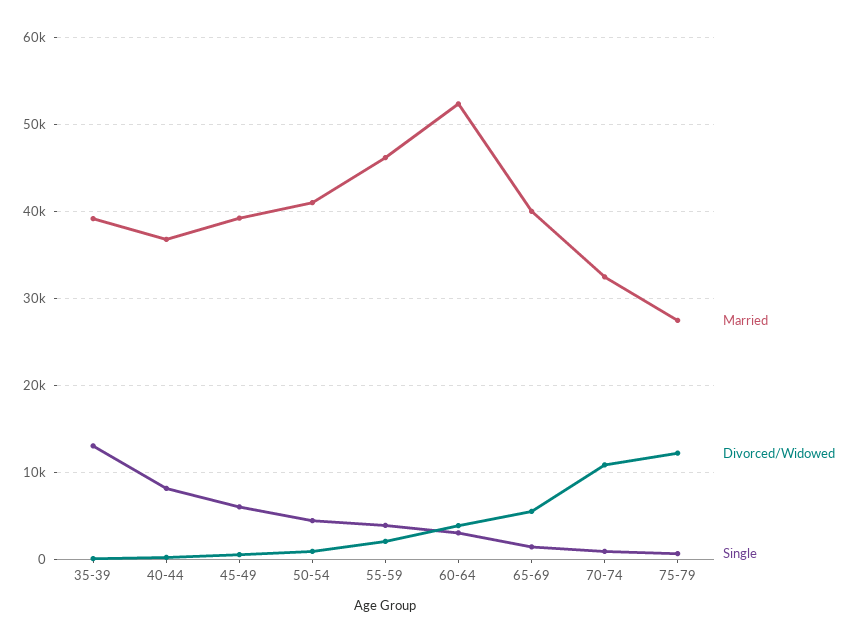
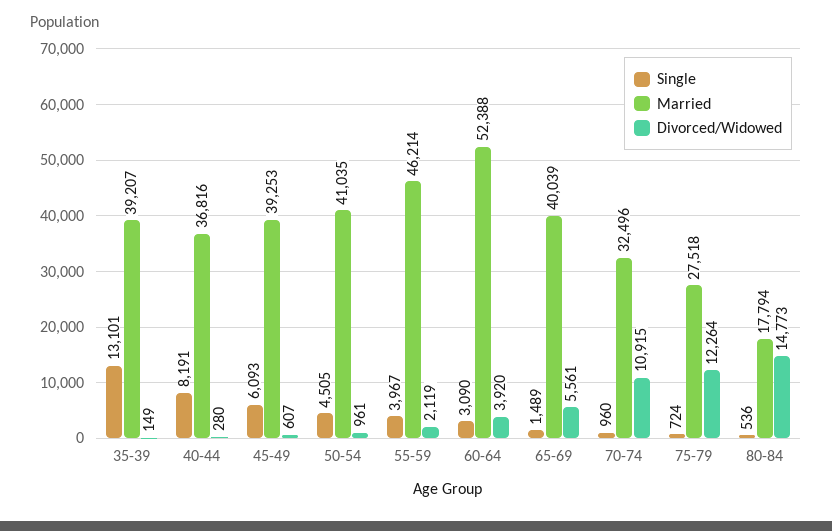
Single, 80-84: none -> 536
Married, 80-84: none -> 17794
Divorced/Widowed, 80-84: none -> 14773

